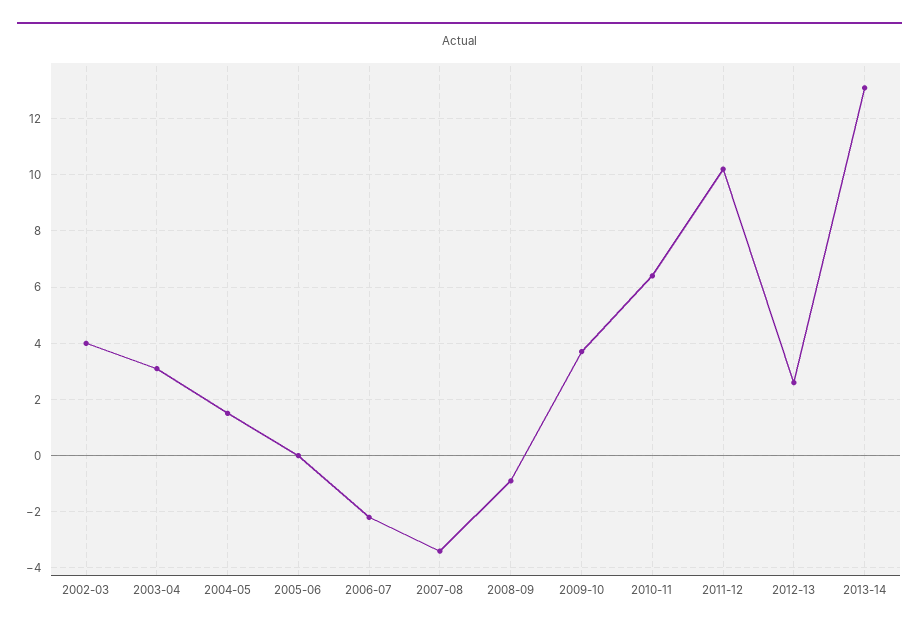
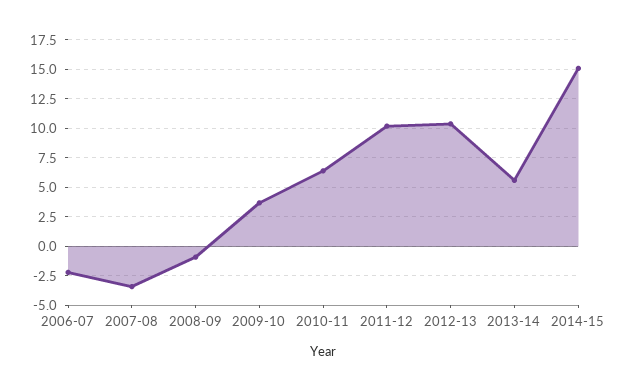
2002-03: 4 -> none
2003-04: 3 -> none
2004-05: 1.5 -> none
2005-06: 0 -> none
2012-13: 2.5 -> 10
2013-14: 13 -> 5
2014-15: none -> 15

